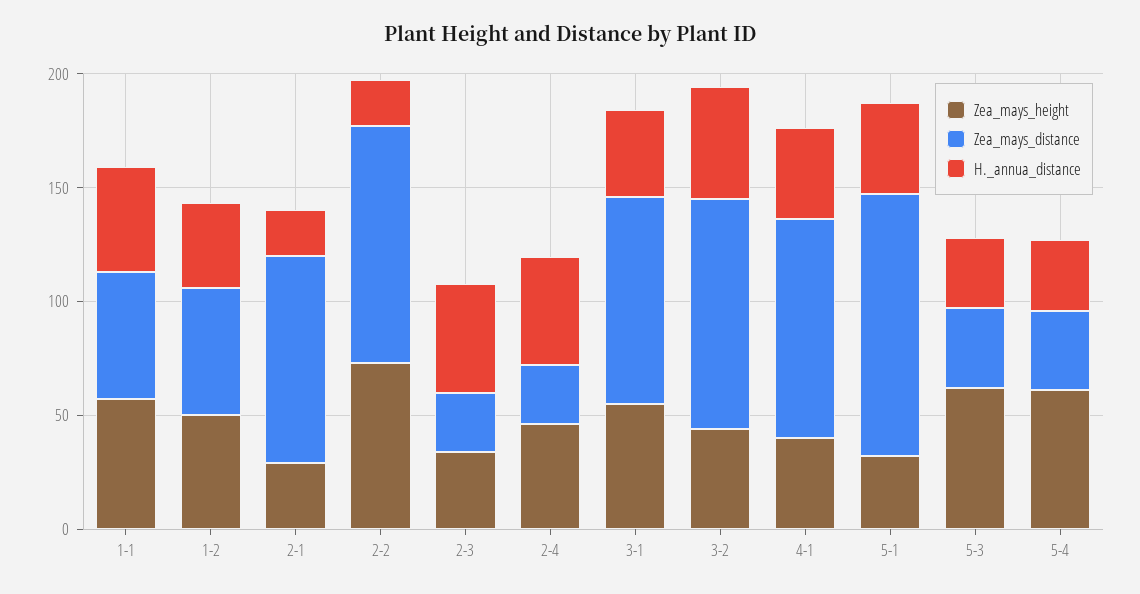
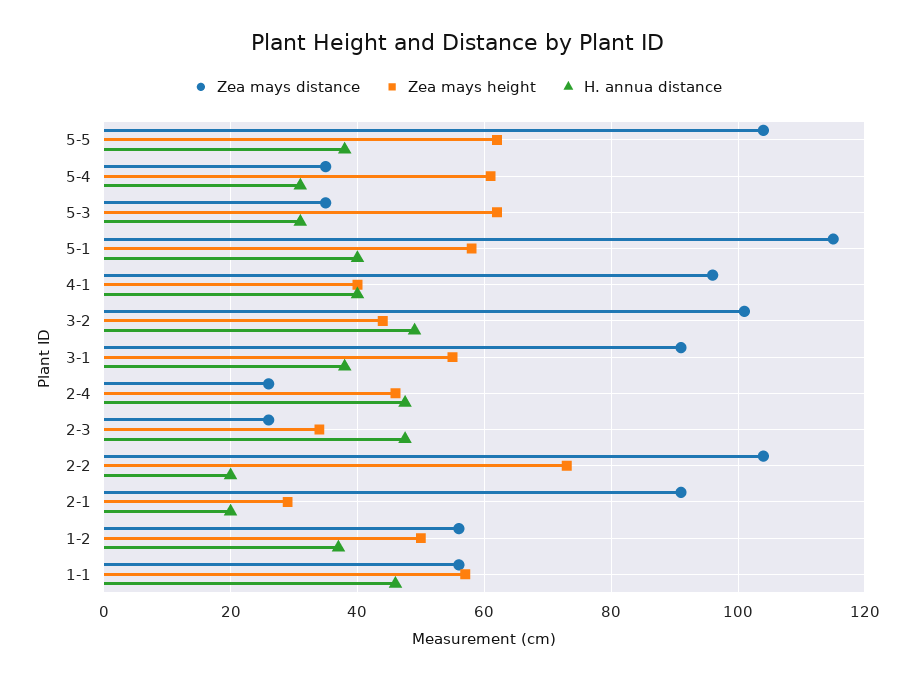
Zea_mays_height, 5-1: 30 -> 58
Zea_mays_distance, 5-5: none -> 104
Zea_mays_height, 5-5: none -> 62
H._annua_distance, 5-5: none -> 38

